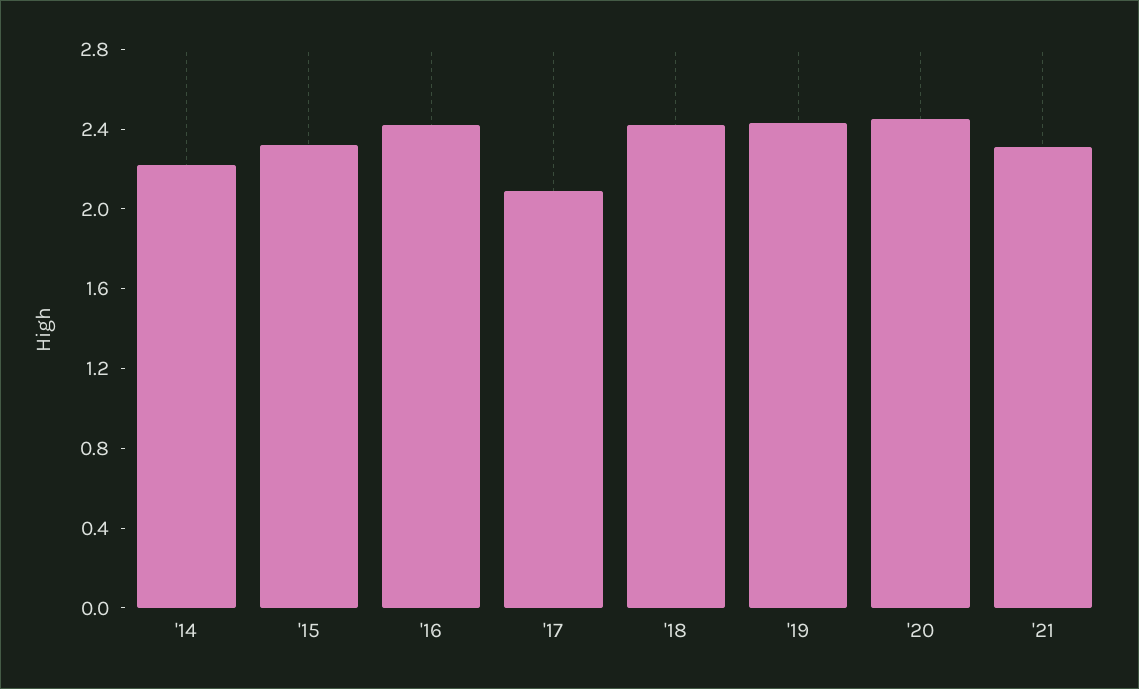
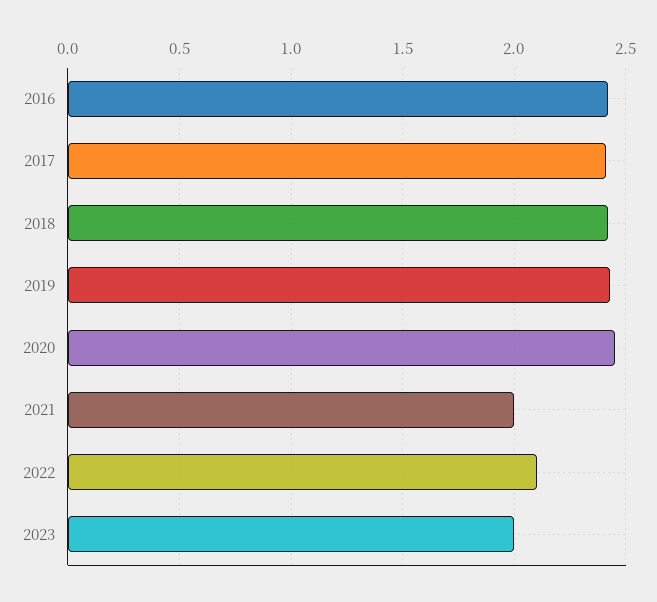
'14: 2.2 -> none
'15: 2.3 -> none
'17: 2.1 -> 2.4
'21: 2.3 -> 2
2022: none -> 2.1
2023: none -> 2

